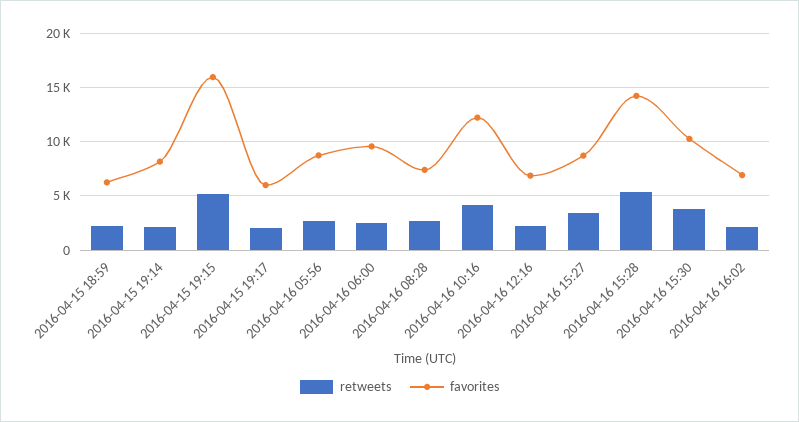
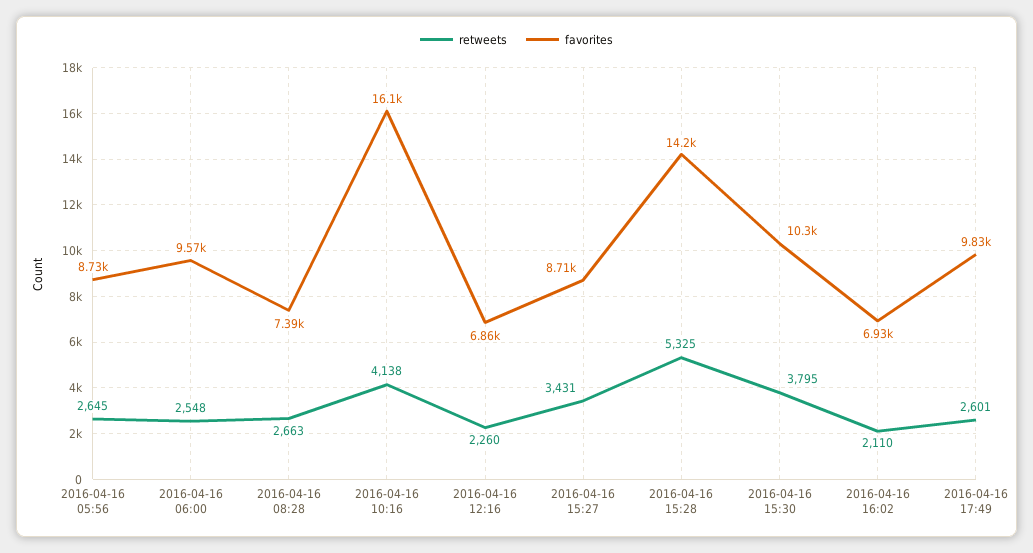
retweets, 2016-04-15 18:59: 2000 -> none
favorites, 2016-04-15 18:59: 6000 -> none
retweets, 2016-04-15 19:14: 2000 -> none
favorites, 2016-04-15 19:14: 8000 -> none
retweets, 2016-04-15 19:15: 5000 -> none
favorites, 2016-04-15 19:15: 16000 -> none
retweets, 2016-04-15 19:17: 2000 -> none
favorites, 2016-04-15 19:17: 6000 -> none
favorites, 2016-04-16 10:16: 12000 -> 16100
retweets, 2016-04-16 17:49: none -> 2601
favorites, 2016-04-16 17:49: none -> 9830

